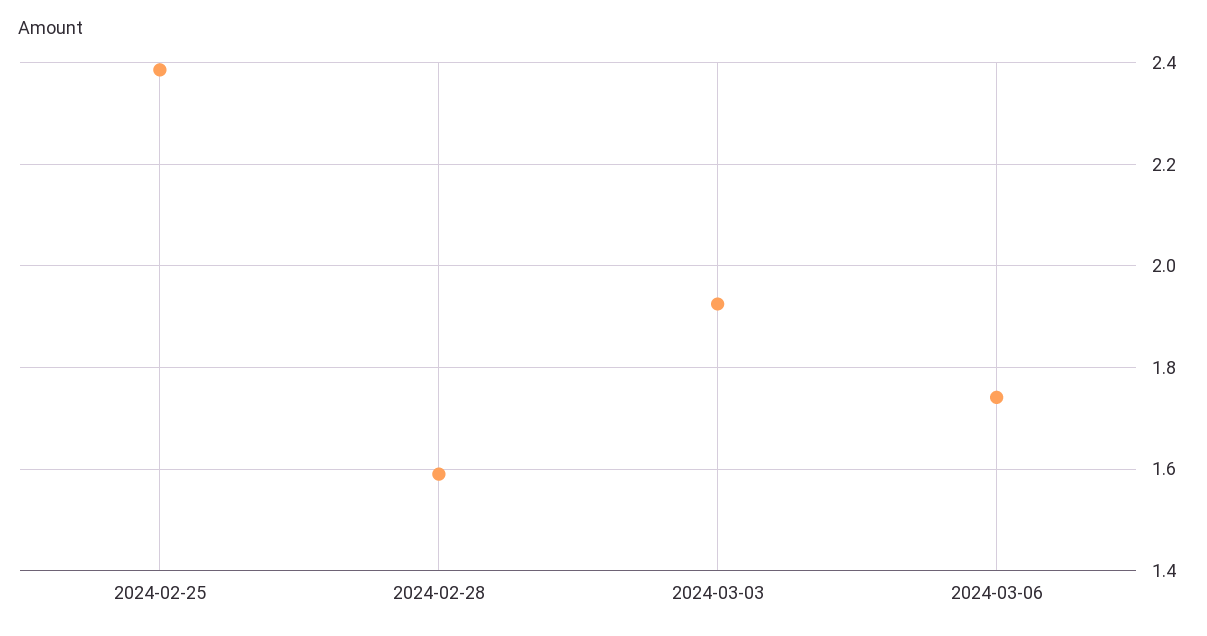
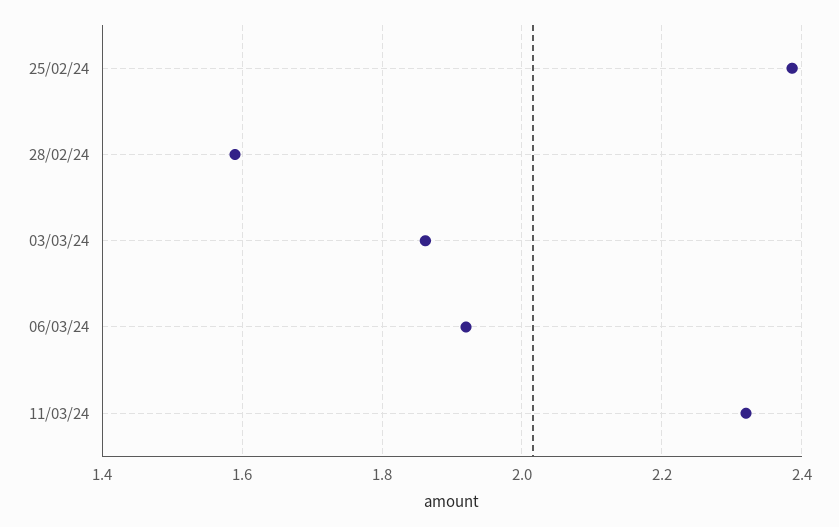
2024-03-03: 1.92 -> 1.86
2024-03-06: 1.74 -> 1.92
11/03/24: none -> 2.32

